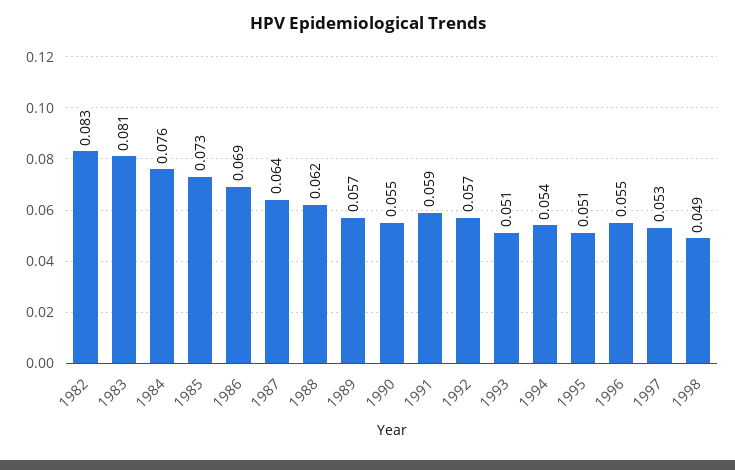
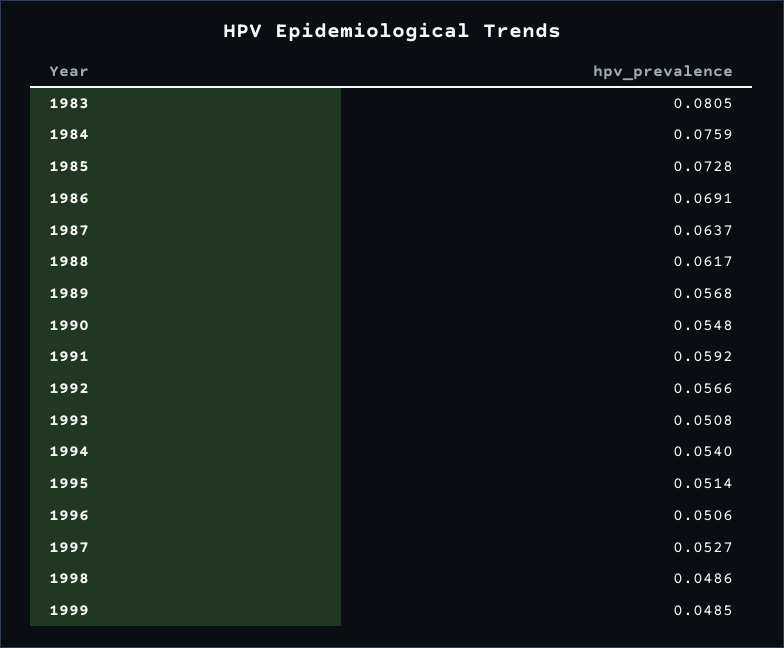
1982: 0.083 -> none
1996: 0.055 -> 0.0506
1999: none -> 0.0485

